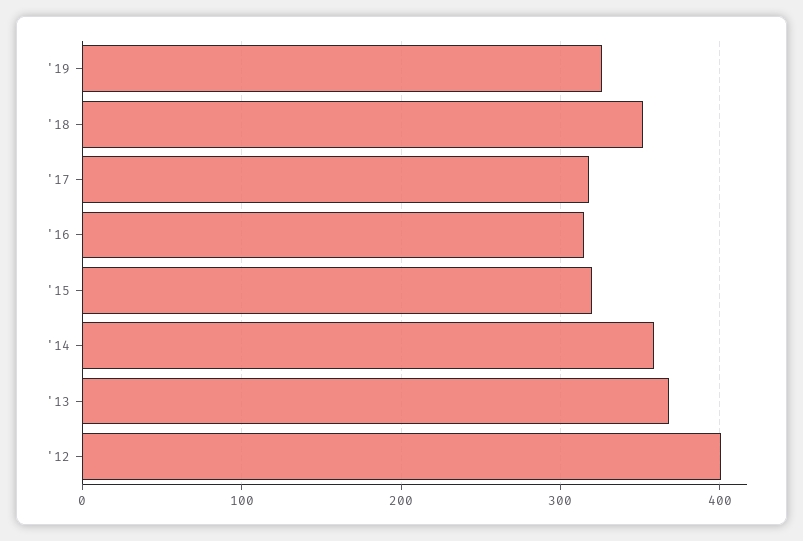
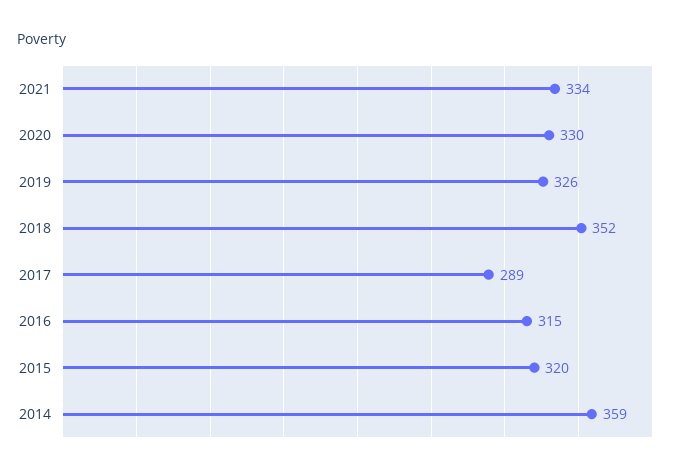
'17: 320 -> 289
'13: 370 -> none
'12: 400 -> none
2021: none -> 334
2020: none -> 330

